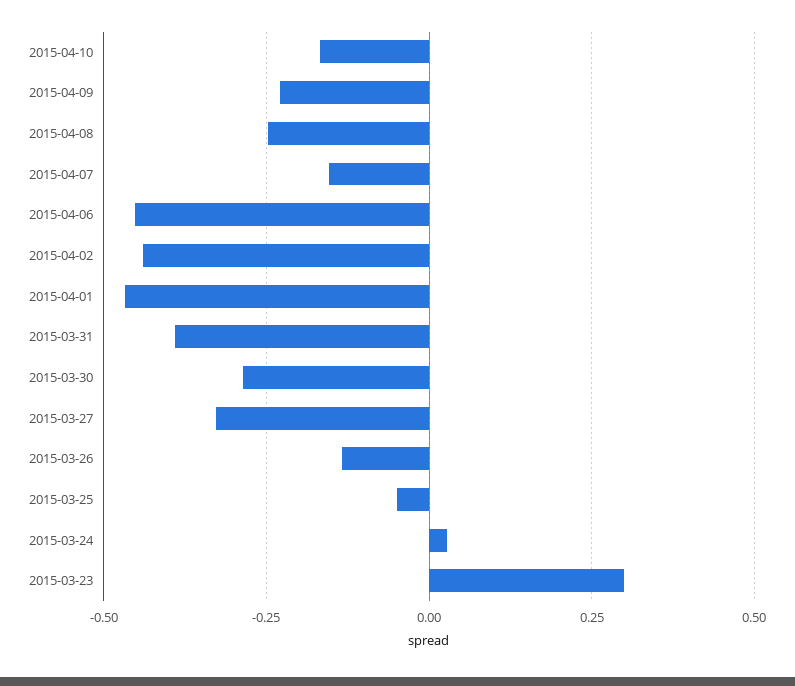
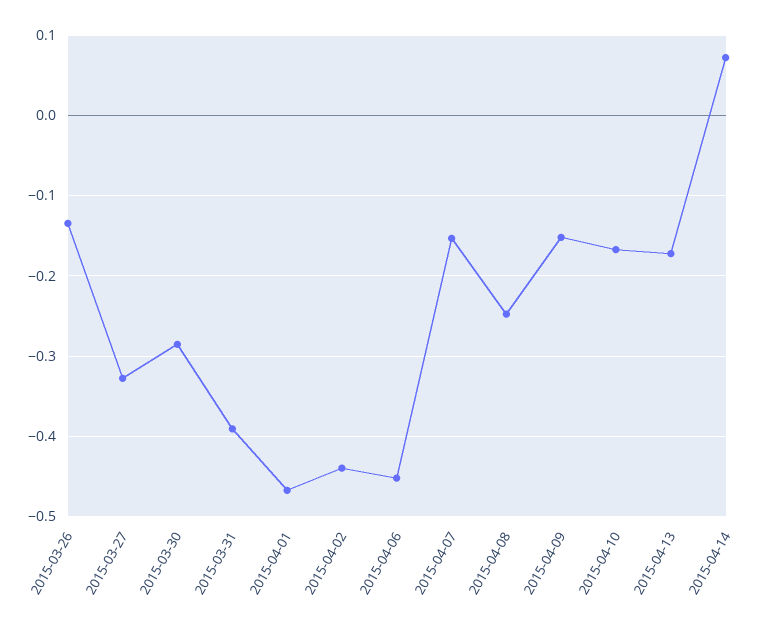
2015-04-09: -0.225 -> -0.15
2015-03-25: -0.05 -> none
2015-03-24: 0.025 -> none
2015-03-23: 0.3 -> none
2015-04-13: none -> -0.17
2015-04-14: none -> 0.07

